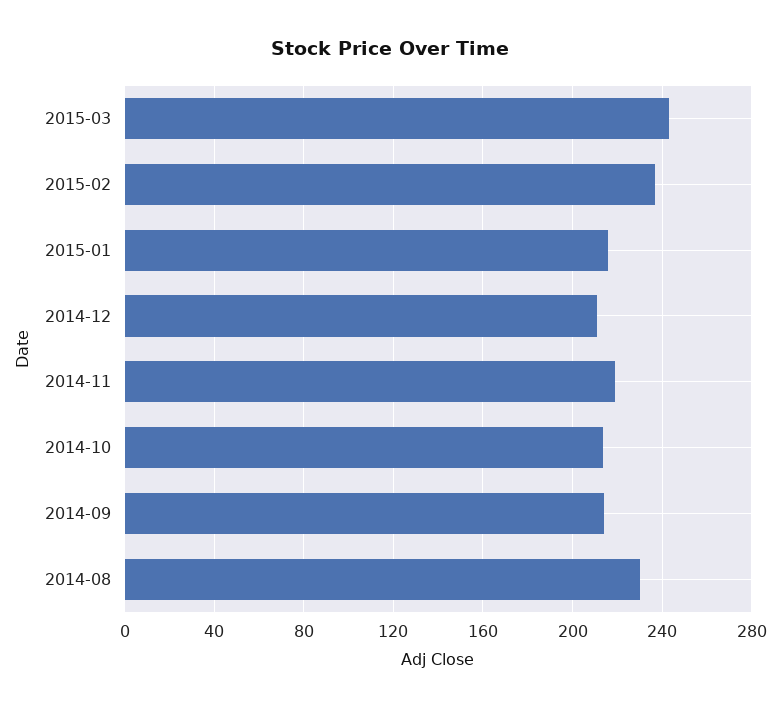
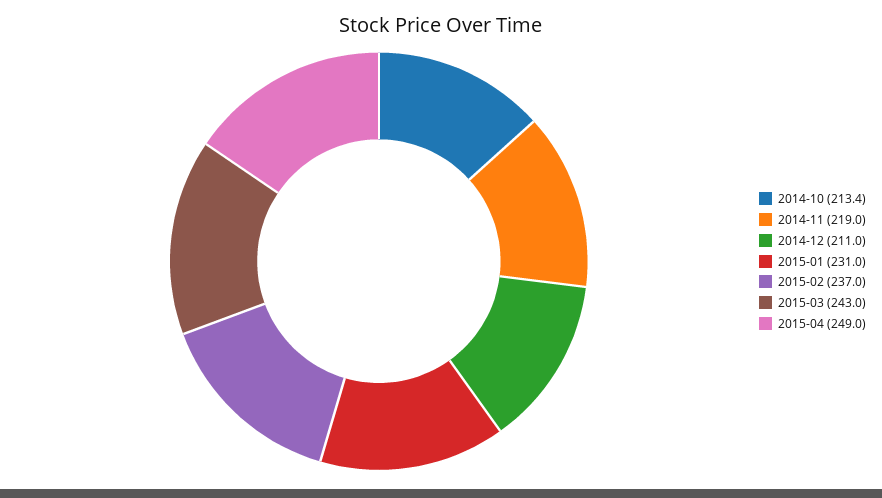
2015-01: 215 -> 231
2014-09: 215 -> none
2014-08: 230 -> none
2015-04: none -> 249

